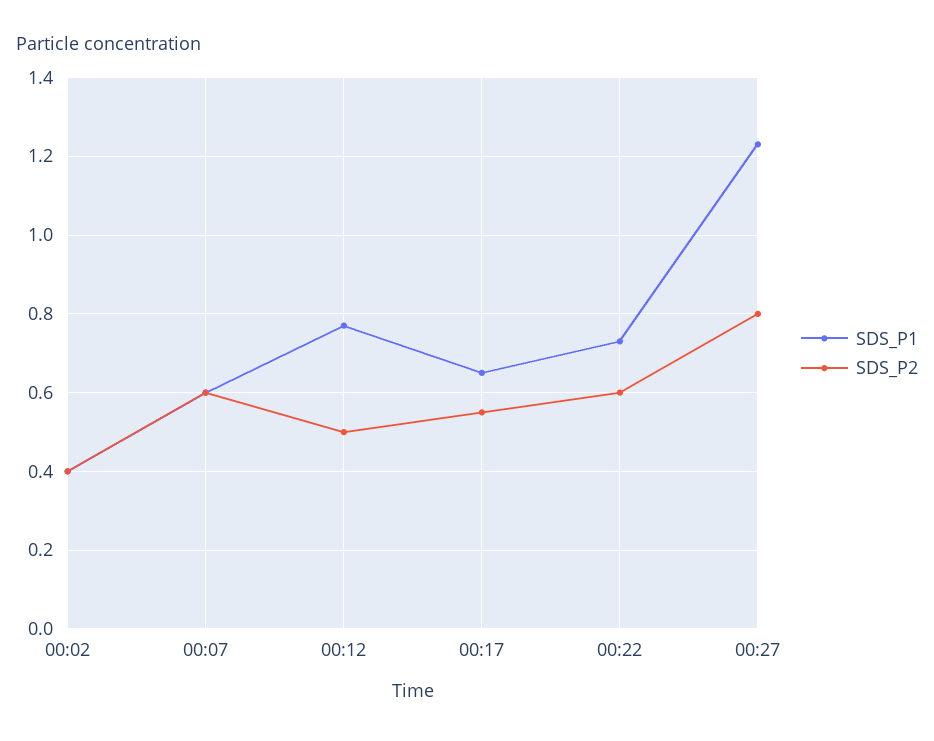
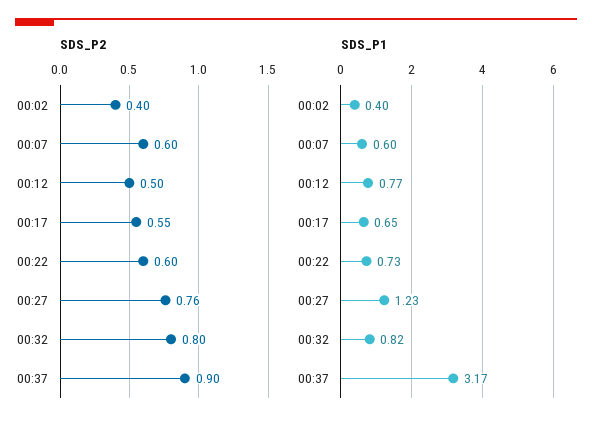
SDS_P2, 00:27: 0.8 -> 0.76
SDS_P2, 00:32: none -> 0.8
SDS_P2, 00:37: none -> 0.9
SDS_P1, 00:32: none -> 0.82
SDS_P1, 00:37: none -> 3.17

